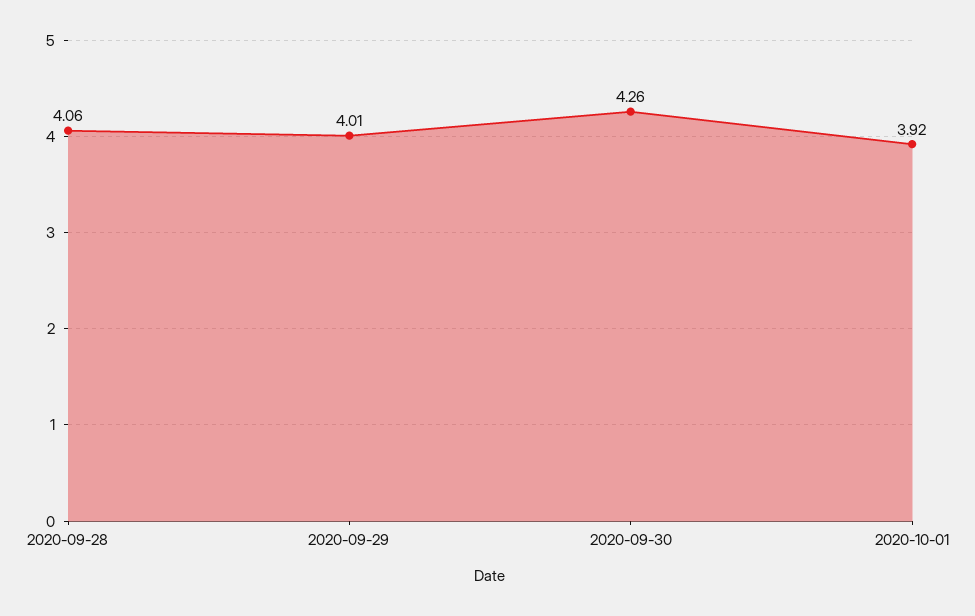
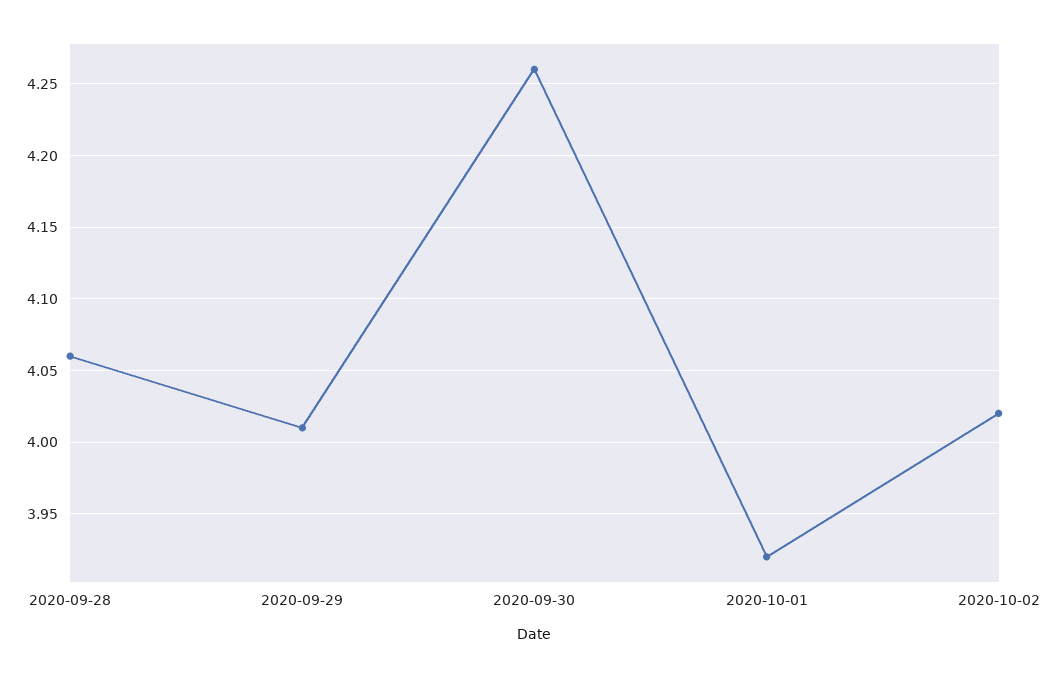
2020-10-02: none -> 4.02

